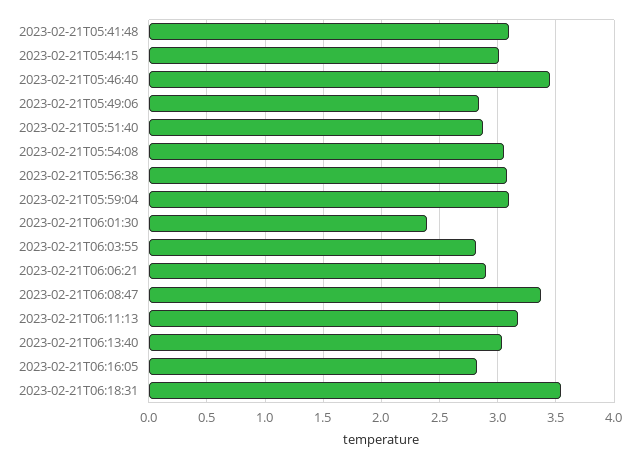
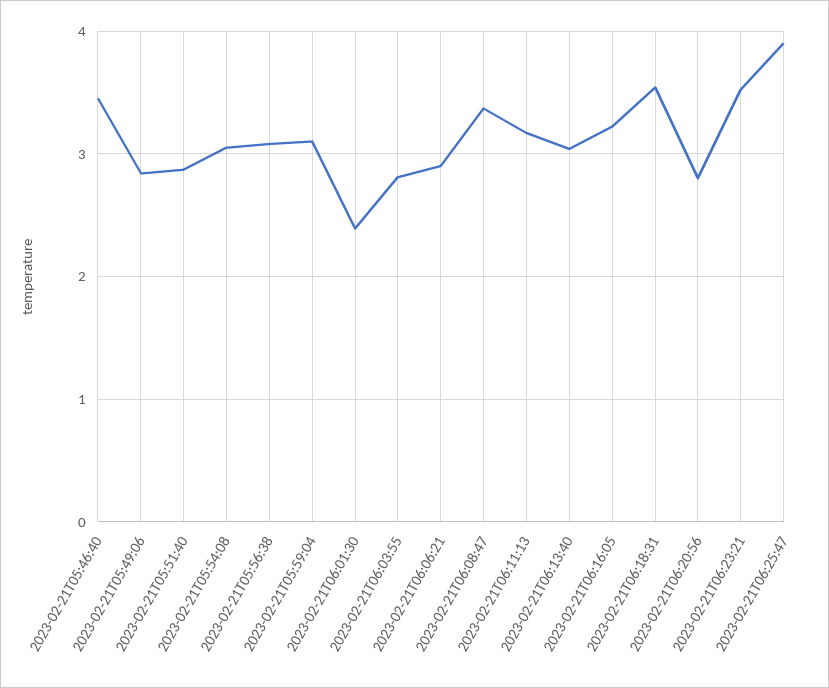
2023-02-21T05:41:48: 3.1 -> none
2023-02-21T05:44:15: 3 -> none
2023-02-21T06:16:05: 2.8 -> 3.2
2023-02-21T06:20:56: none -> 2.8
2023-02-21T06:23:21: none -> 3.5
2023-02-21T06:25:47: none -> 3.9

